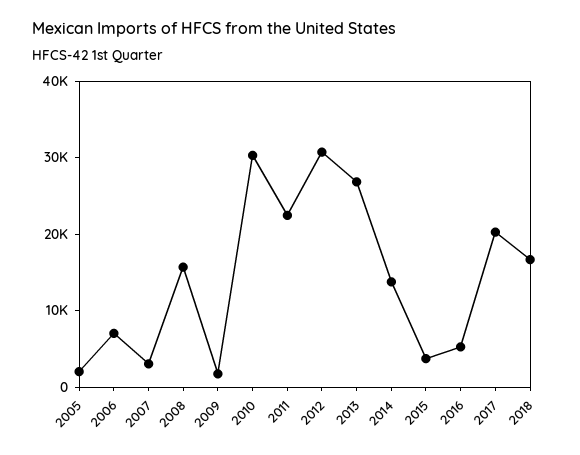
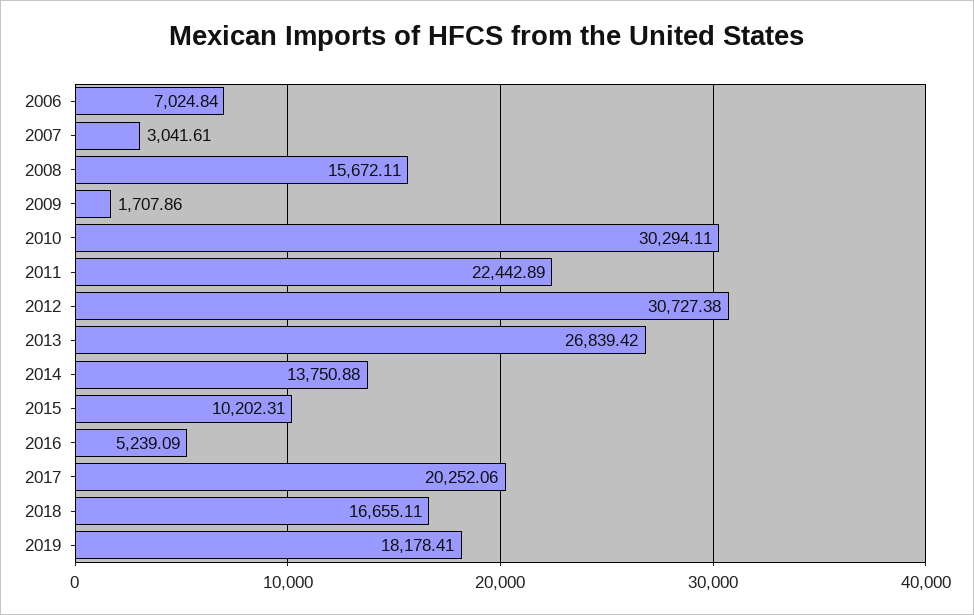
2005: 2000 -> none
2015: 4000 -> 10202.31
2019: none -> 18178.41

